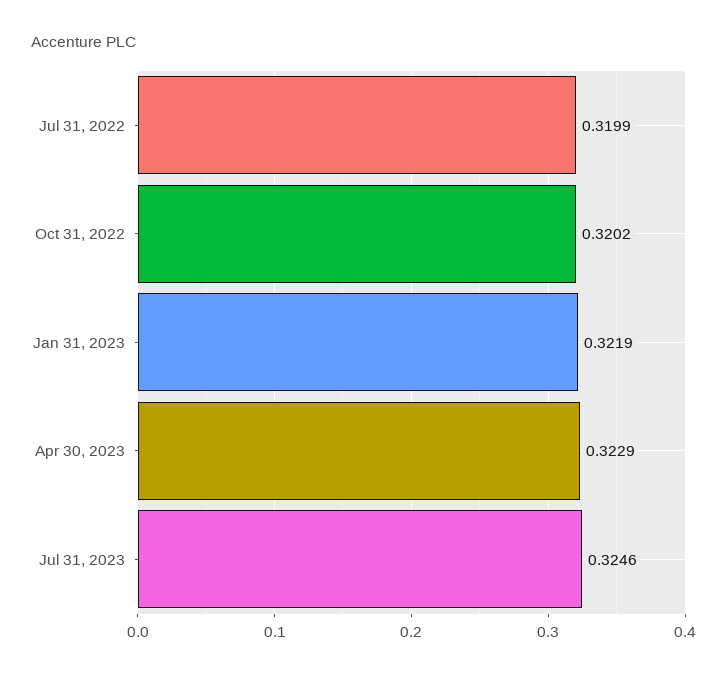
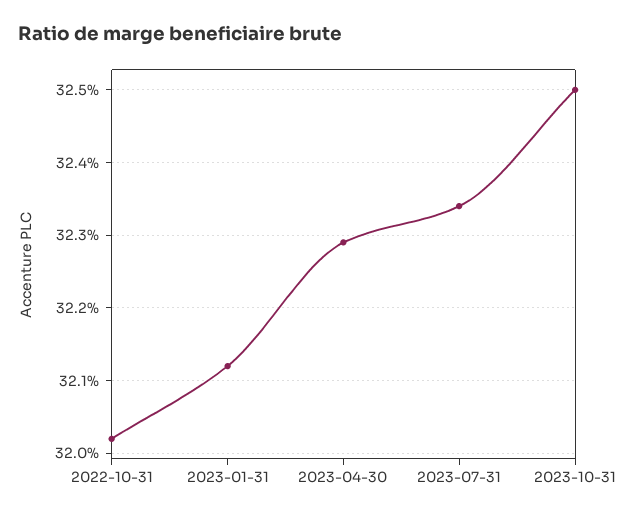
Jul 31, 2022: 0.3199 -> none
Jan 31, 2023: 0.3219 -> 0.3212
Jul 31, 2023: 0.3246 -> 0.3234
2023-10-31: none -> 0.325

